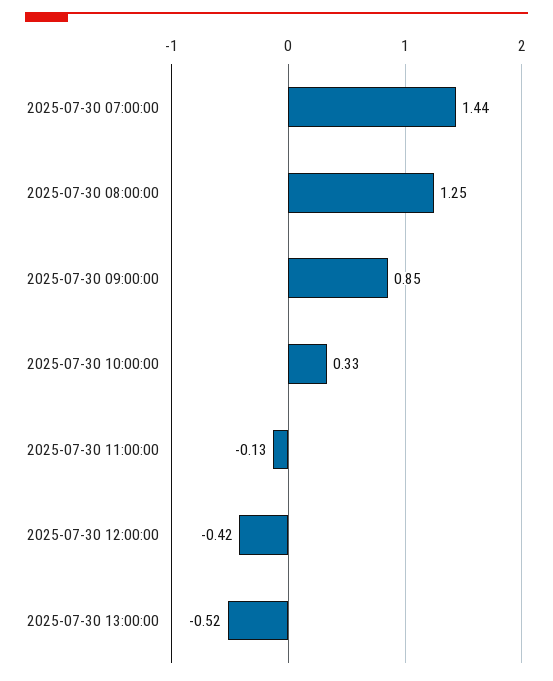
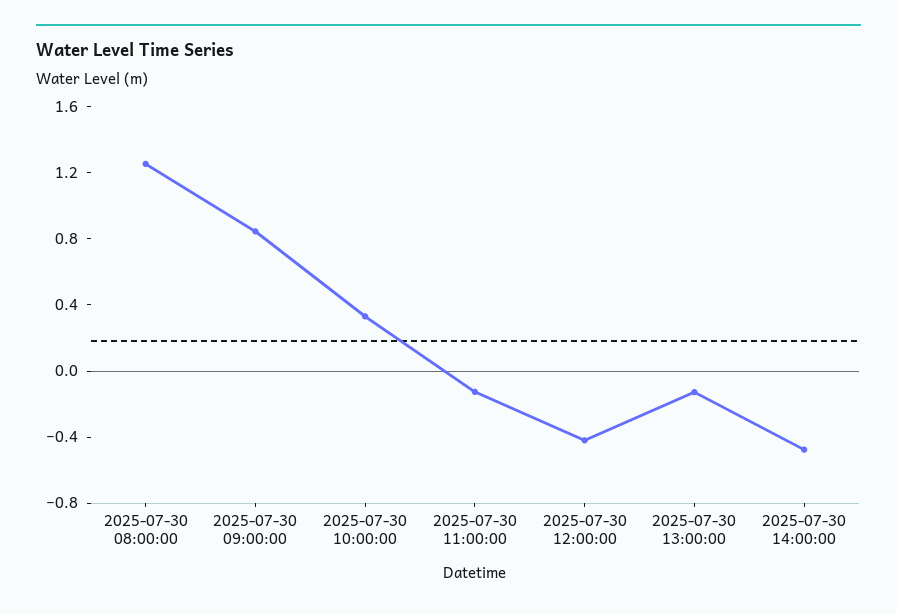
2025-07-30 07:00:00: 1.44 -> none
2025-07-30 13:00:00: -0.52 -> -0.1
2025-07-30 14:00:00: none -> -0.5

